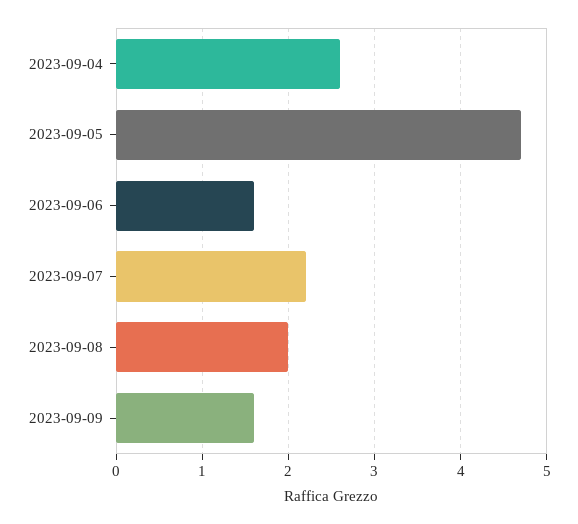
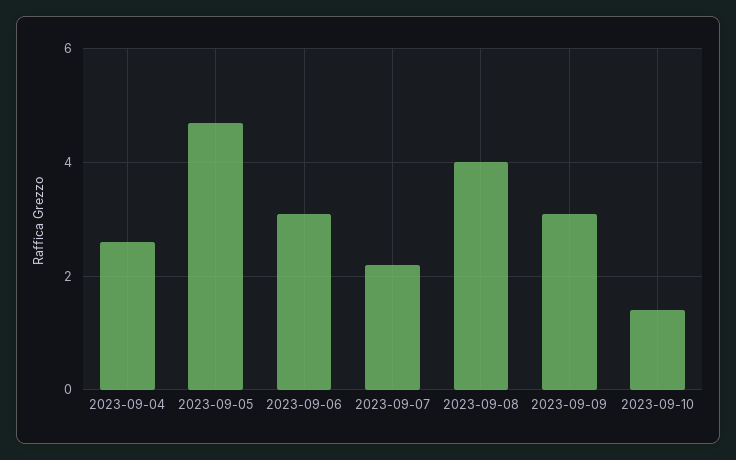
2023-09-06: 1.6 -> 3
2023-09-08: 2 -> 4
2023-09-09: 1.6 -> 3
2023-09-10: none -> 1.5

